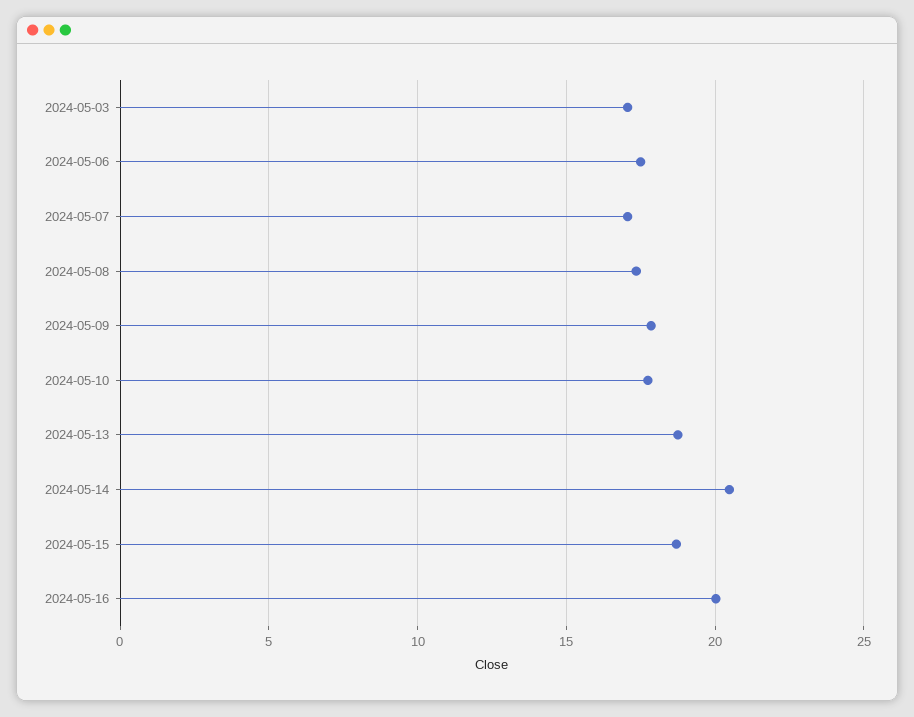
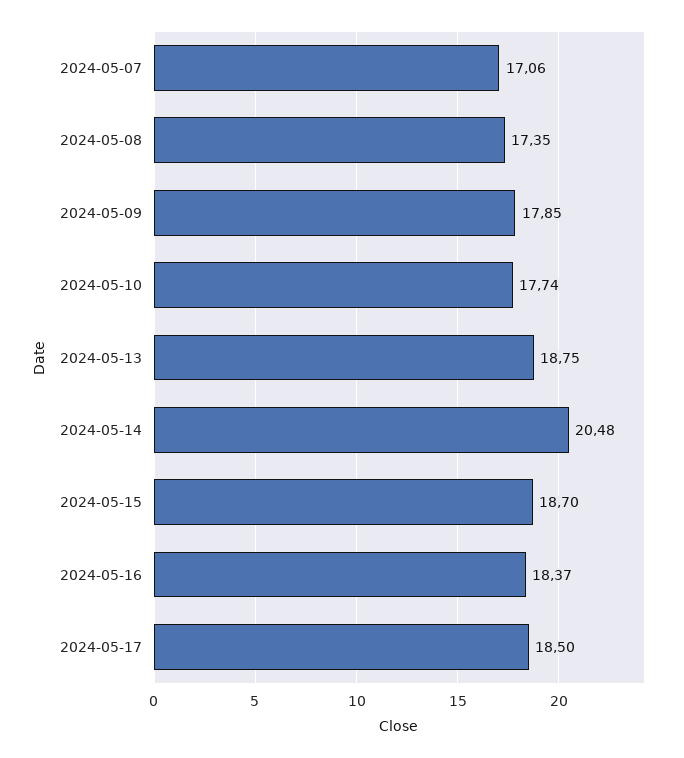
2024-05-03: 17 -> none
2024-05-06: 17.5 -> none
2024-05-16: 20 -> 18.37
2024-05-17: none -> 18.5

